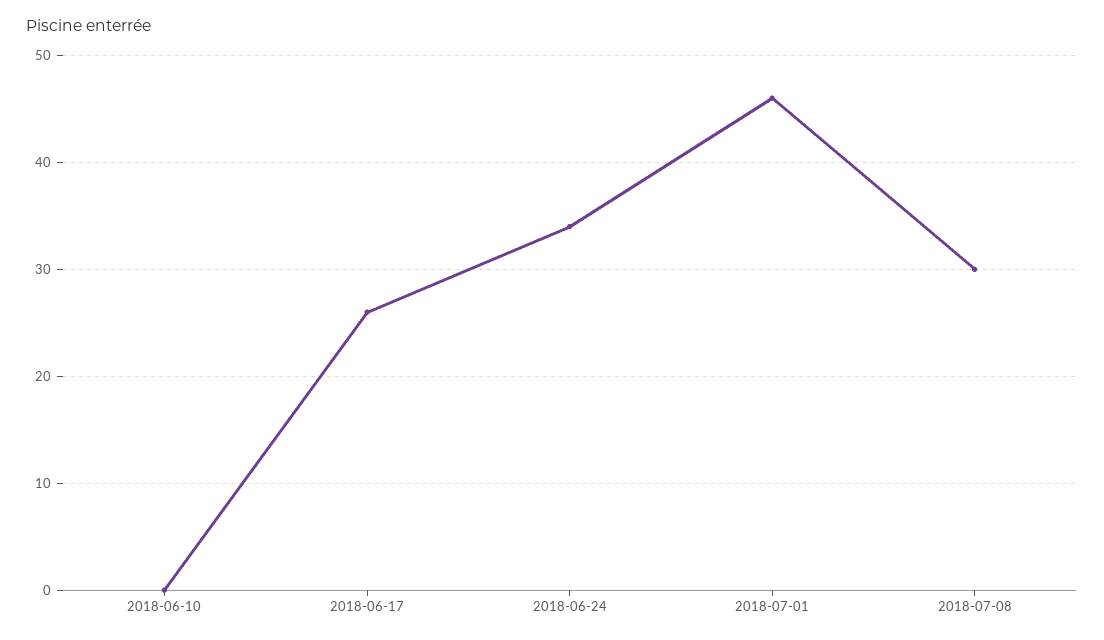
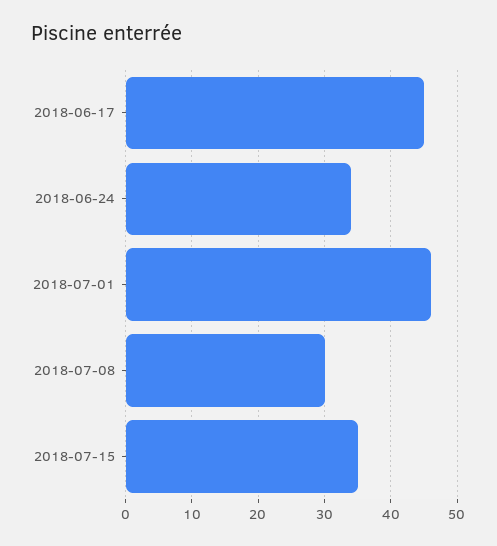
2018-06-10: 0 -> none
2018-06-17: 26 -> 45
2018-07-15: none -> 35

